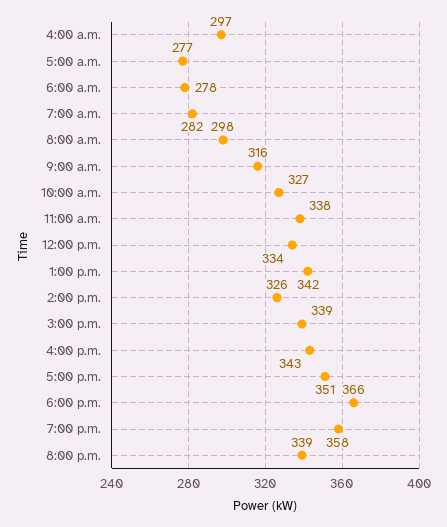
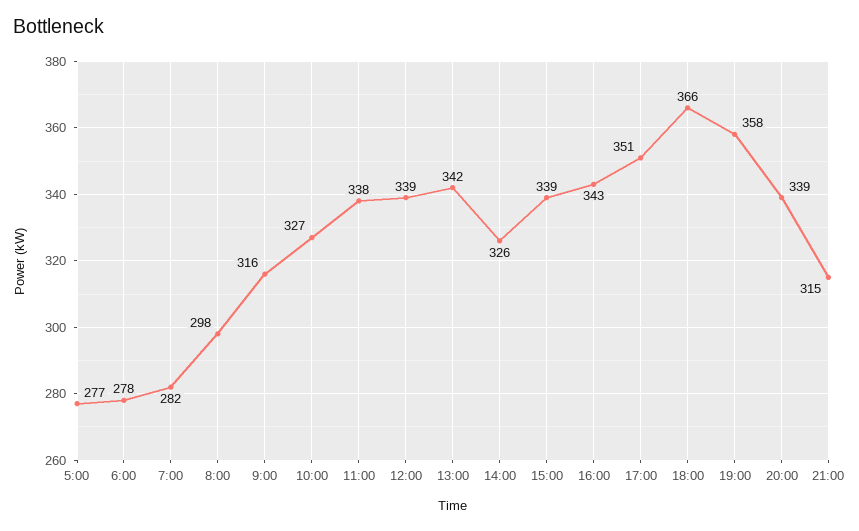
4:00 a.m.: 297 -> none
12:00 p.m.: 334 -> 339
21:00: none -> 315

